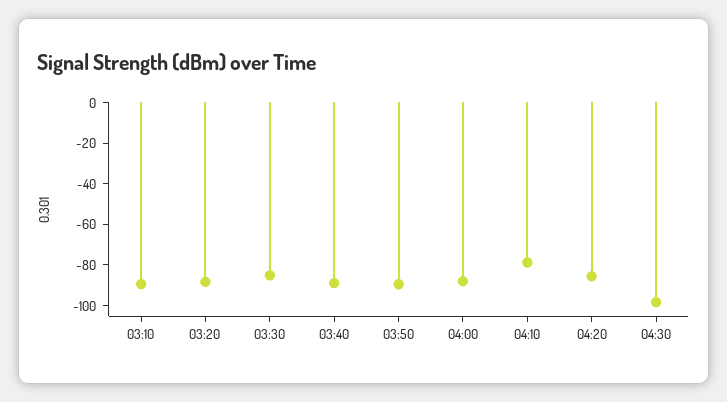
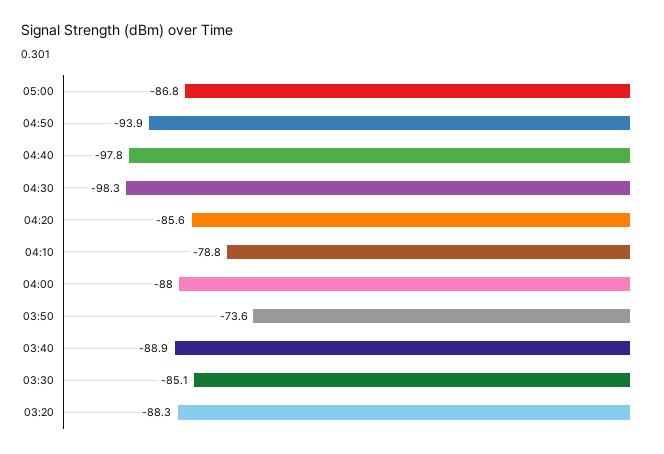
03:10: -90 -> none
03:50: -90 -> -73.6
05:00: none -> -86.8
04:50: none -> -93.9
04:40: none -> -97.8

